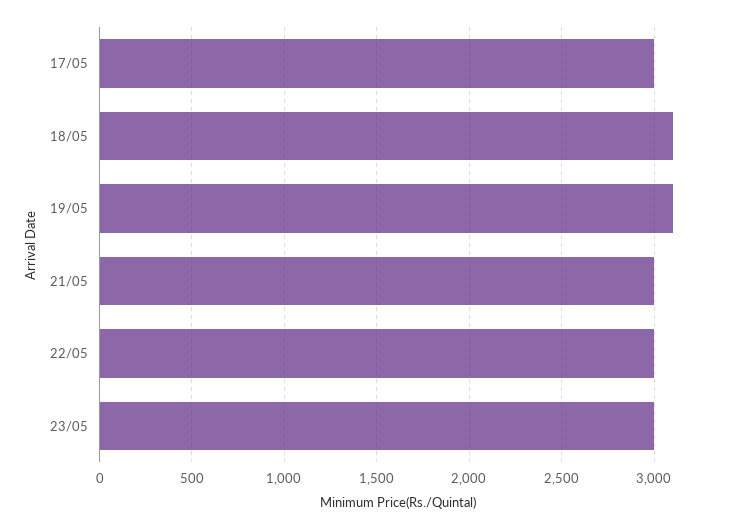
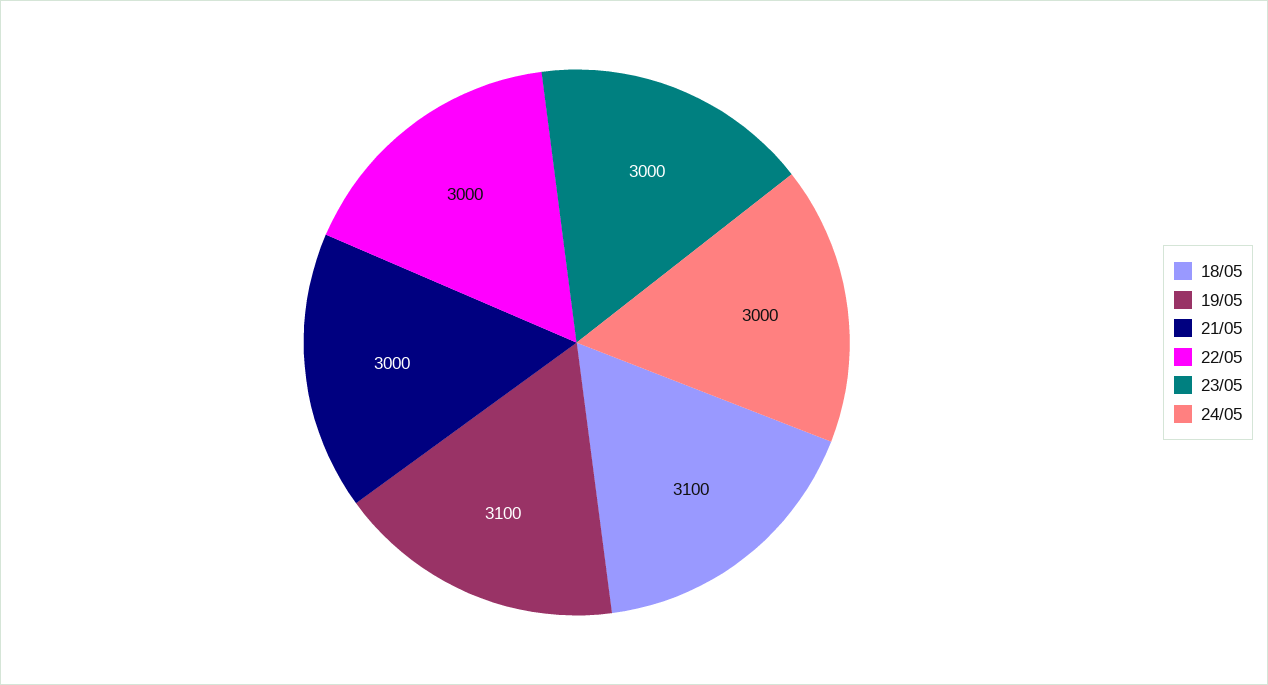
17/05: 3000 -> none
24/05: none -> 3000

